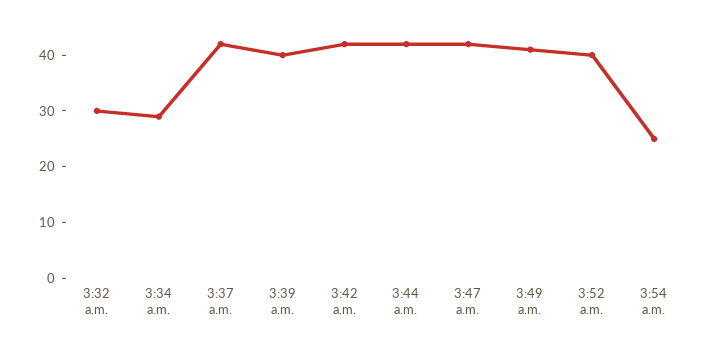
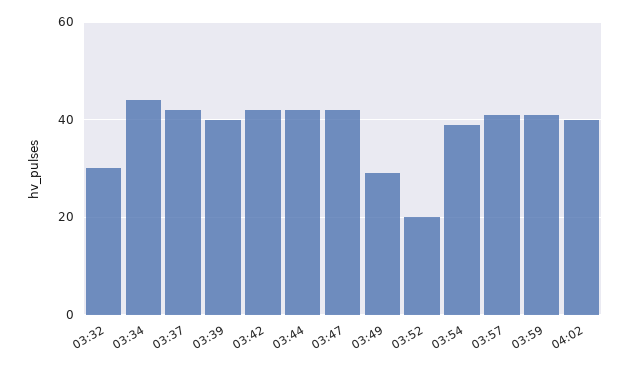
3:34 a.m.: 30 -> 45
3:49 a.m.: 40 -> 30
3:52 a.m.: 40 -> 20
3:54 a.m.: 25 -> 40
03:57: none -> 40
03:59: none -> 40
04:02: none -> 40

